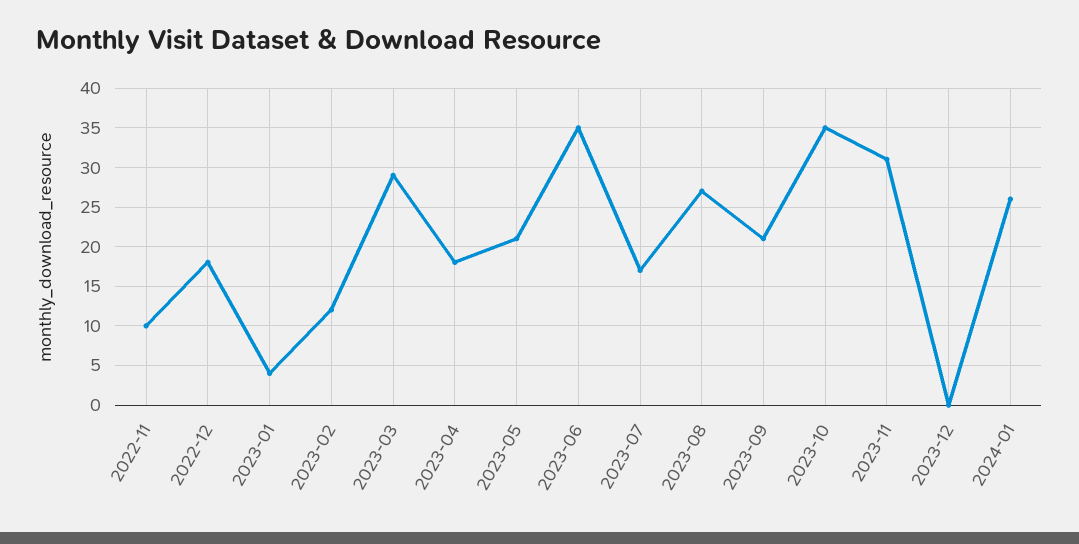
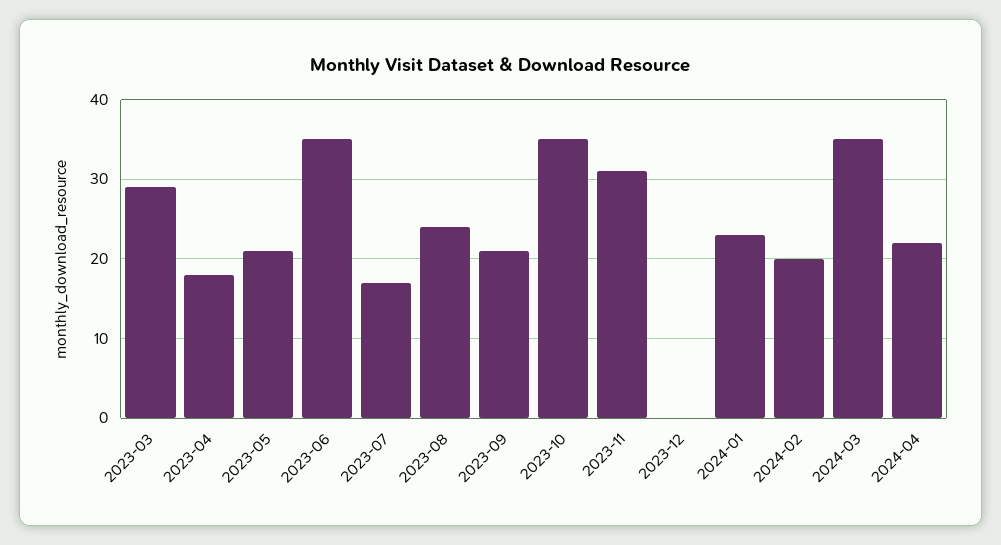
2022-11: 10 -> none
2022-12: 18 -> none
2023-01: 4 -> none
2023-02: 12 -> none
2023-08: 27 -> 24
2024-01: 26 -> 23
2024-02: none -> 20
2024-03: none -> 35
2024-04: none -> 22

